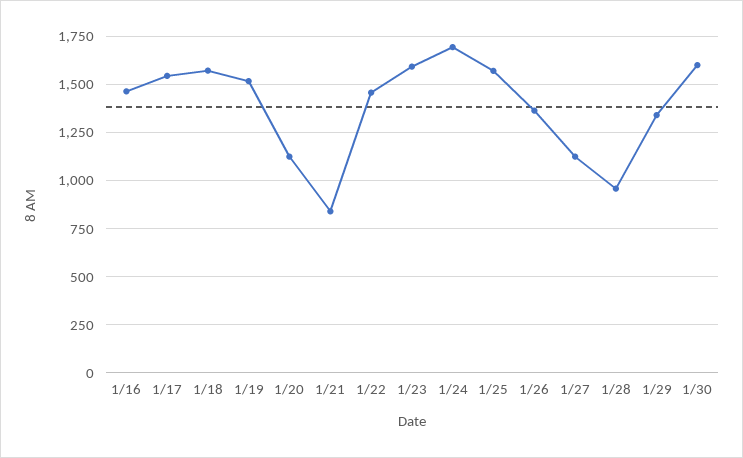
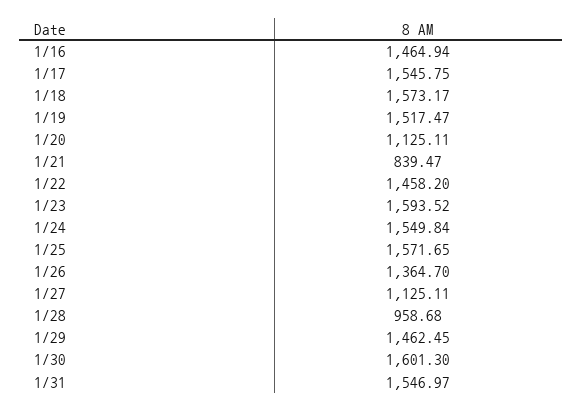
1/24: 1700 -> 1549.84
1/29: 1350 -> 1462.45
1/31: none -> 1546.97

